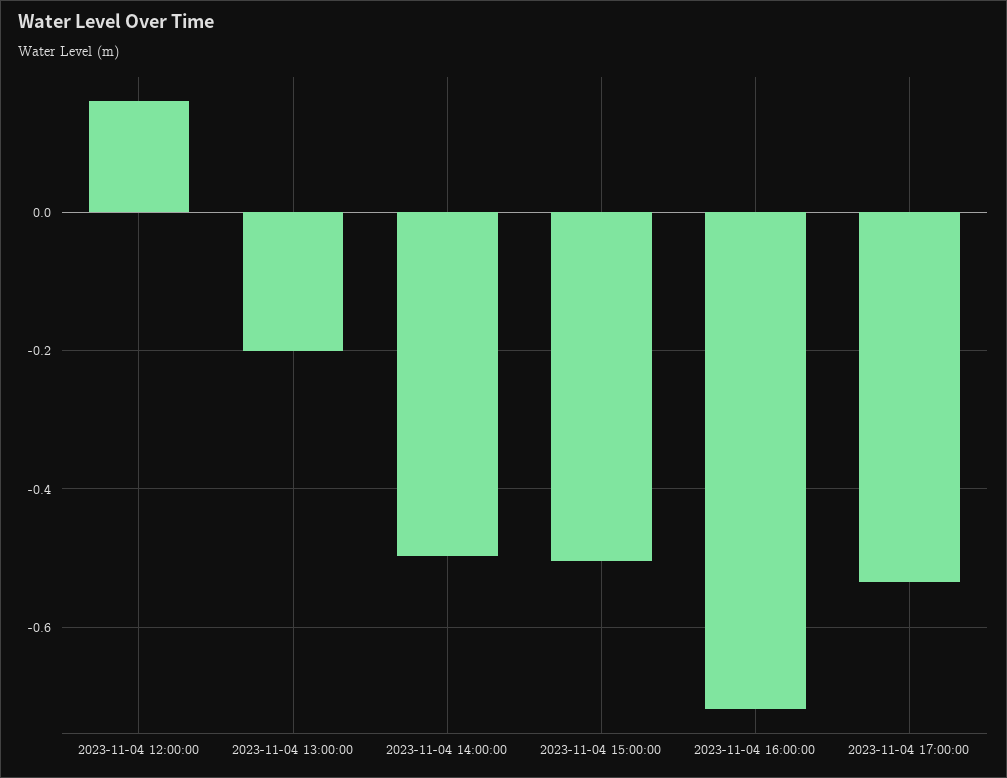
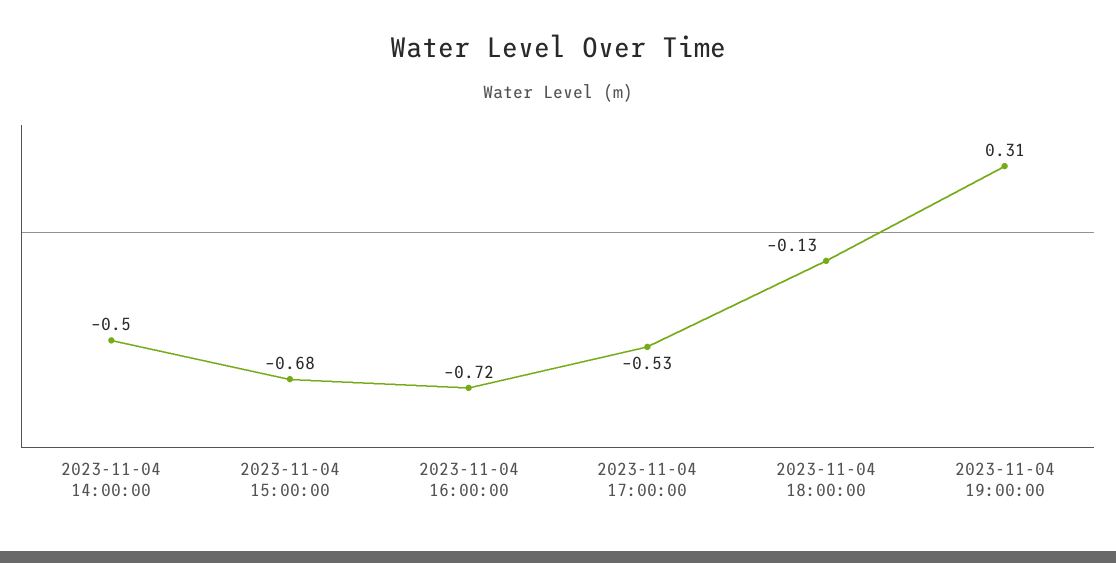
2023-11-04 12:00:00: 0.16 -> none
2023-11-04 13:00:00: -0.2 -> none
2023-11-04 15:00:00: -0.5 -> -0.68
2023-11-04 18:00:00: none -> -0.13
2023-11-04 19:00:00: none -> 0.31

